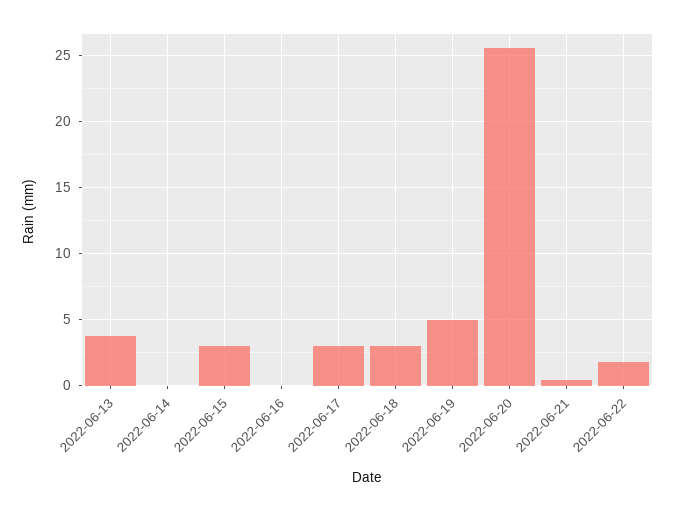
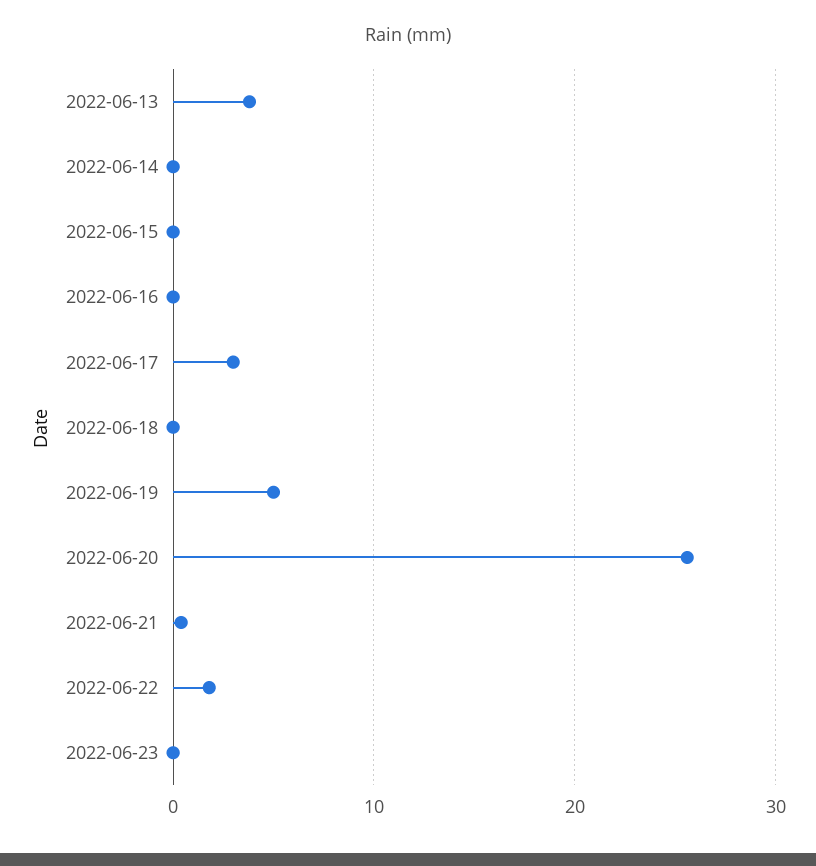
2022-06-15: 3 -> 0
2022-06-18: 3 -> 0
2022-06-23: none -> 0

